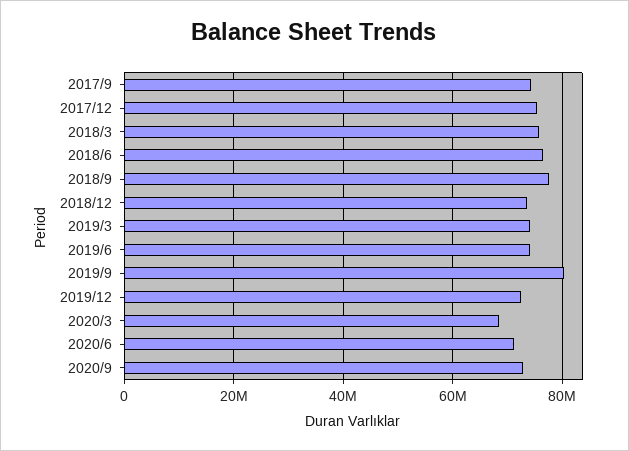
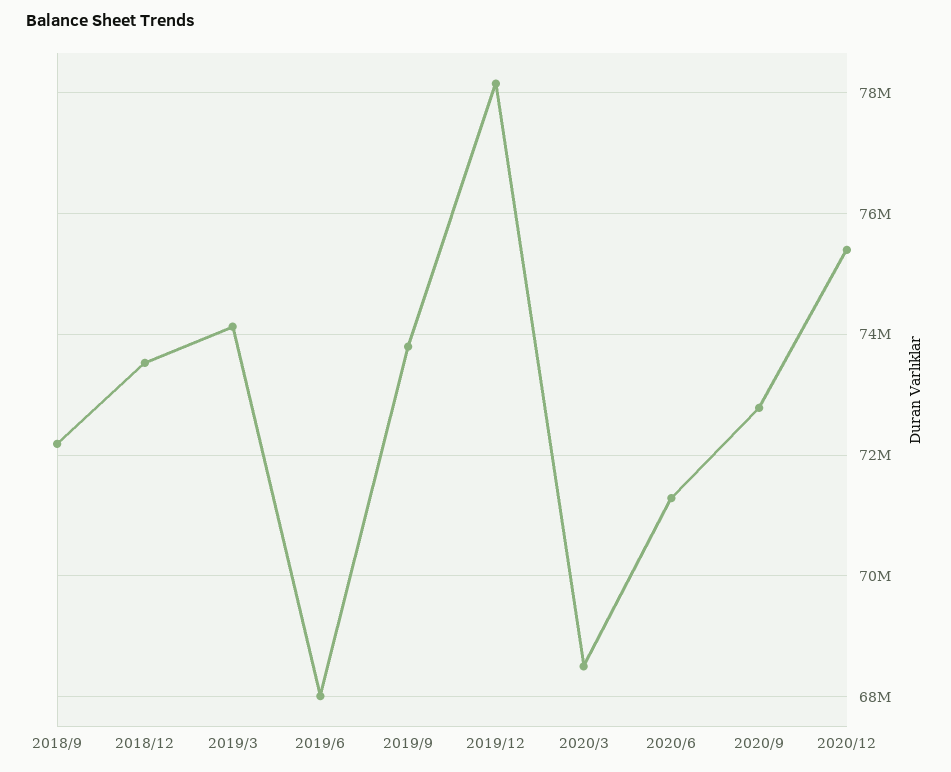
2017/9: 74000000 -> none
2017/12: 76000000 -> none
2018/3: 76000000 -> none
2018/6: 76000000 -> none
2018/9: 78000000 -> 72200000
2019/6: 74000000 -> 68000000
2019/9: 80000000 -> 73800000
2019/12: 72000000 -> 78200000
2020/12: none -> 75400000

